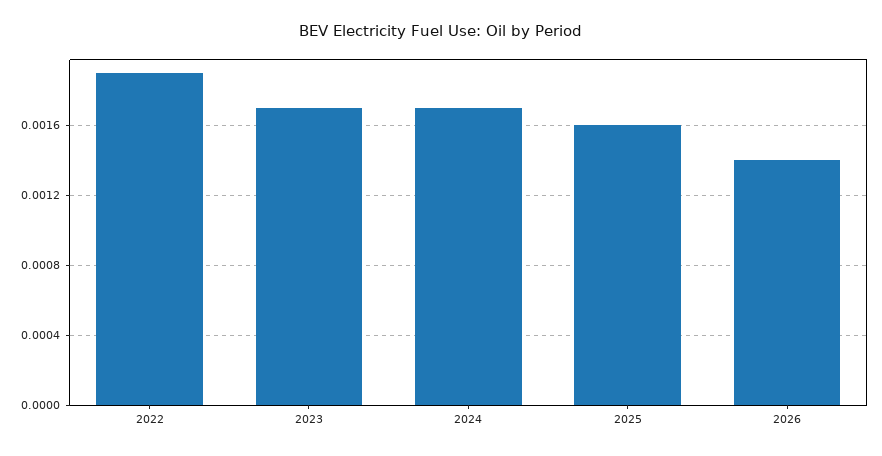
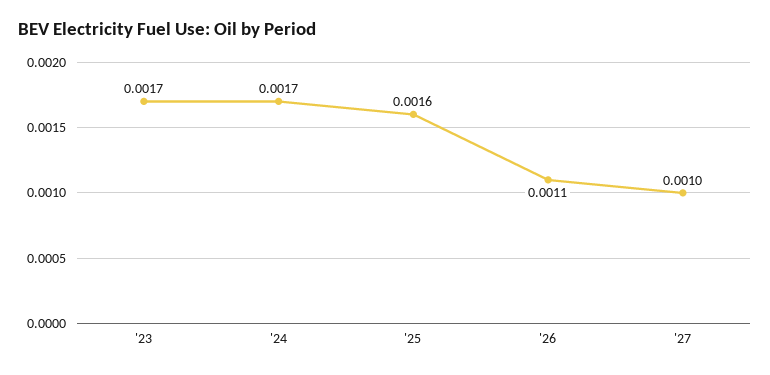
2022: 0.0019 -> none
2026: 0.0014 -> 0.0011
'27: none -> 0.001

